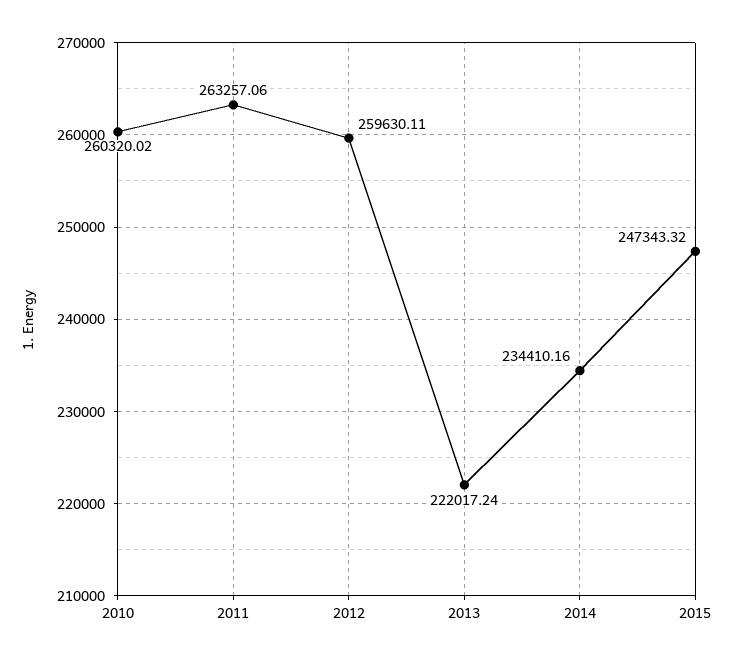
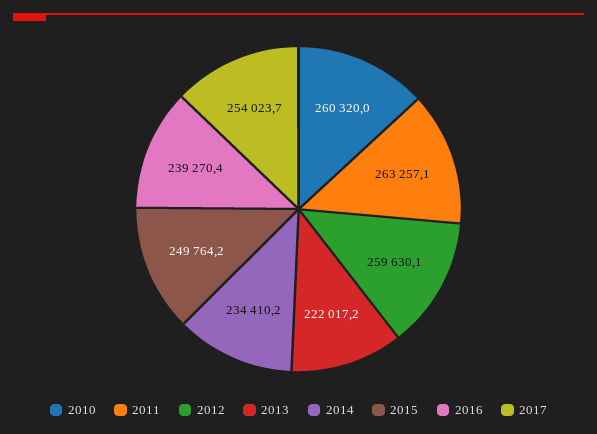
2015: 247343.32 -> 249764.2
2016: none -> 239270.4
2017: none -> 254023.7

